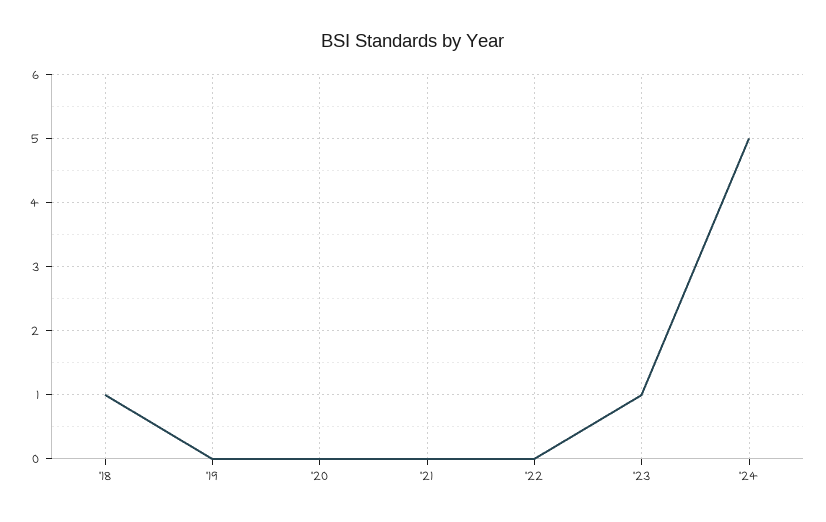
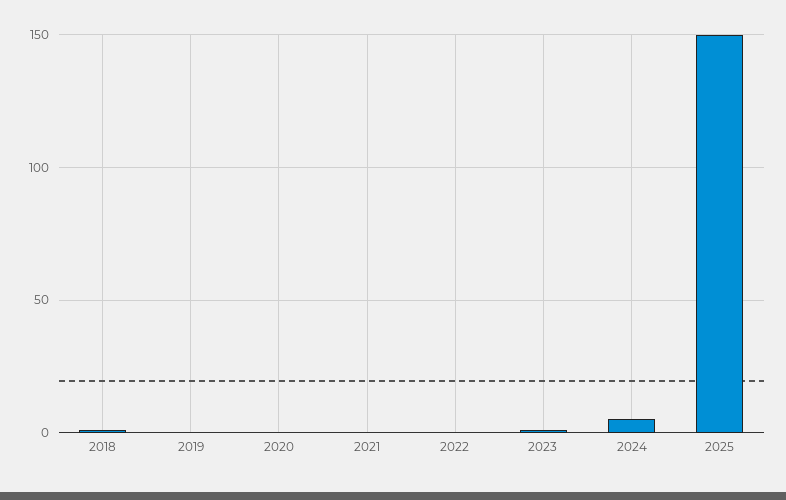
2025: none -> 150

